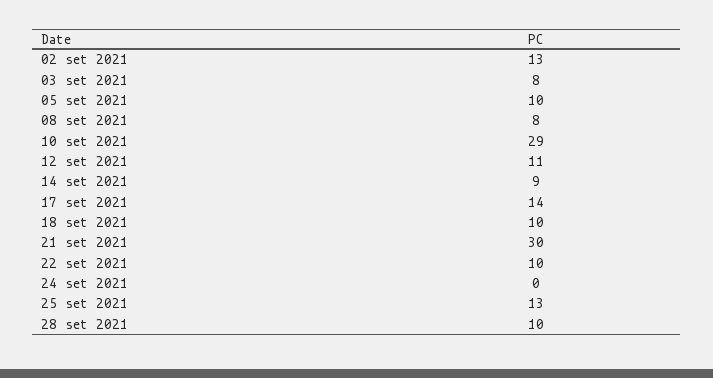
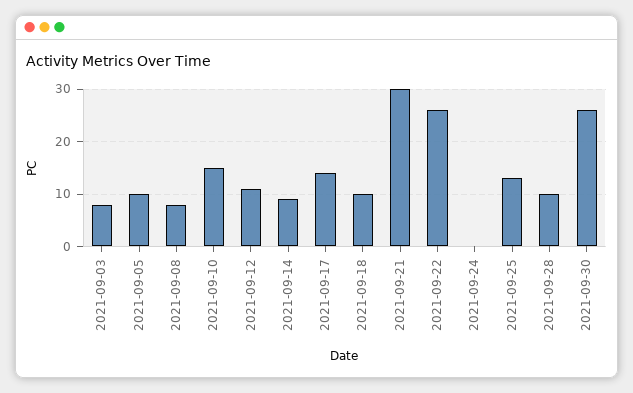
02 set 2021: 13 -> none
10 set 2021: 29 -> 15
22 set 2021: 10 -> 25
2021-09-30: none -> 25

